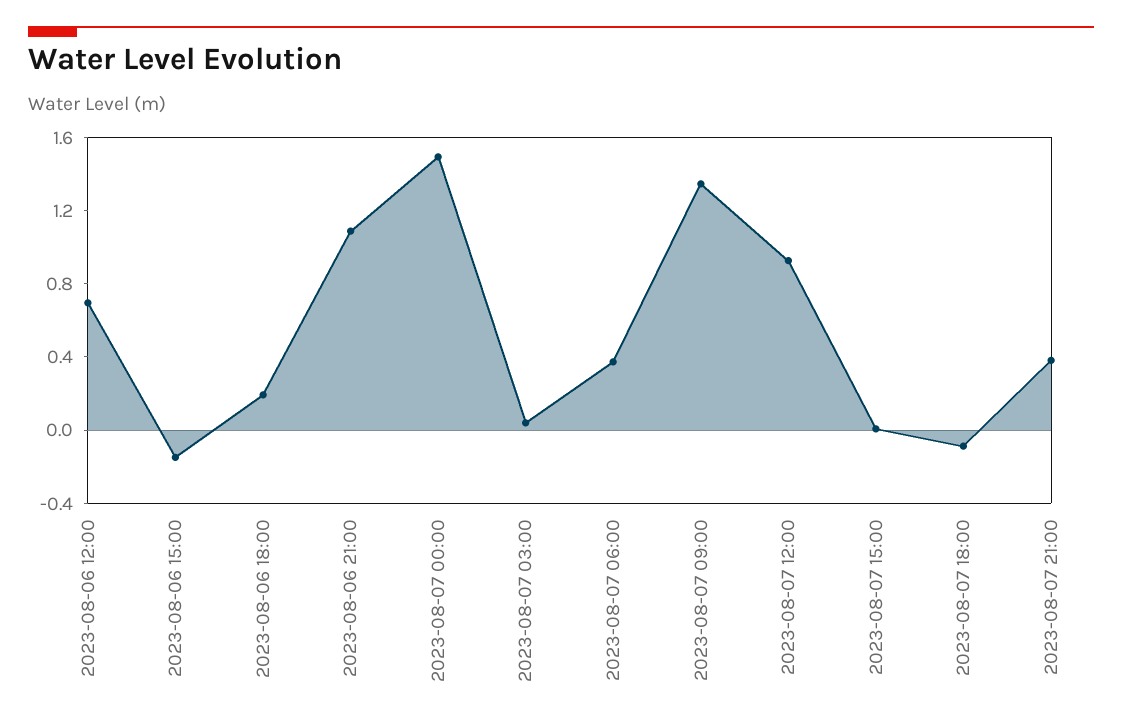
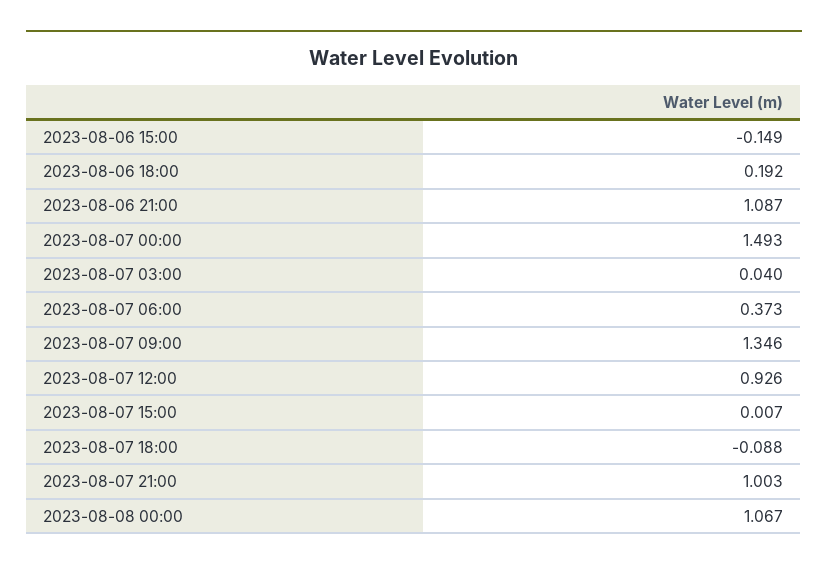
2023-08-06 12:00: 0.7 -> none
2023-08-07 21:00: 0.4 -> 1.003
2023-08-08 00:00: none -> 1.067

